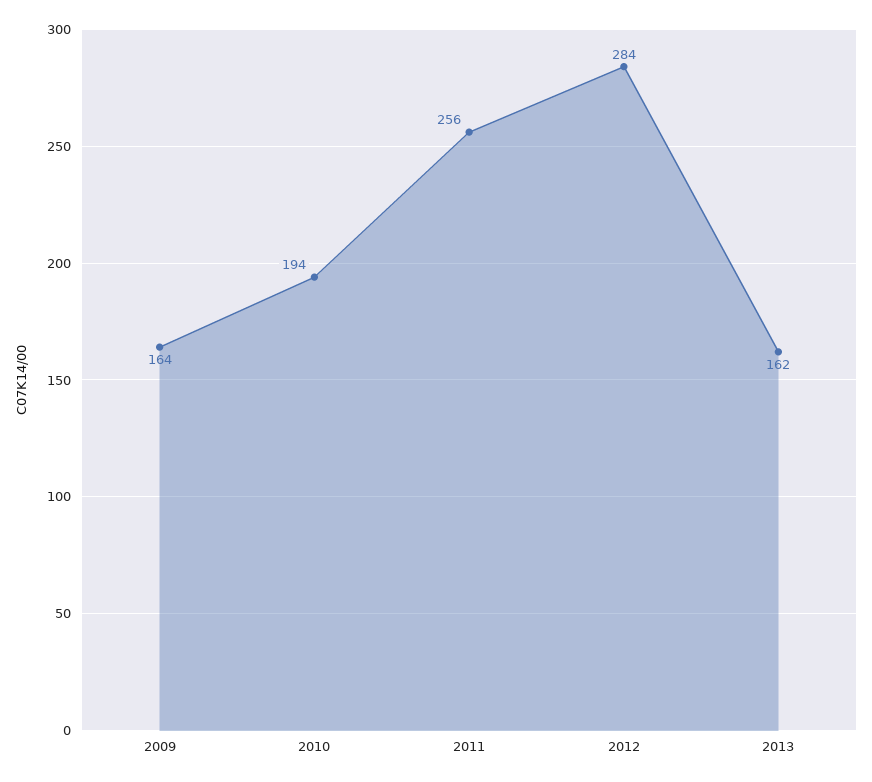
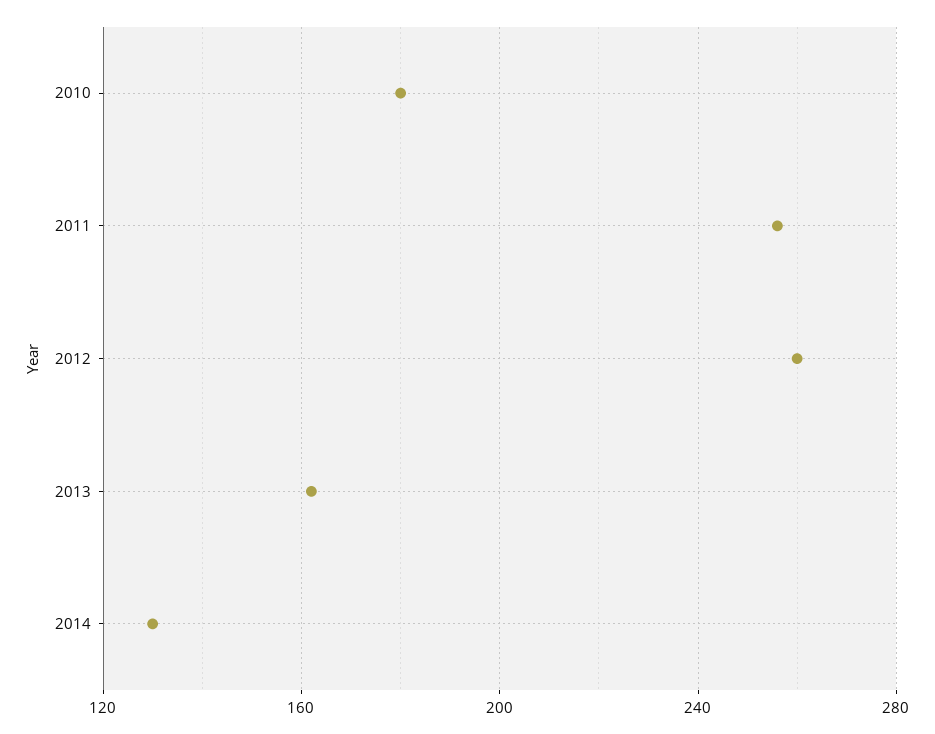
2009: 164 -> none
2010: 194 -> 180
2012: 284 -> 260
2014: none -> 130

